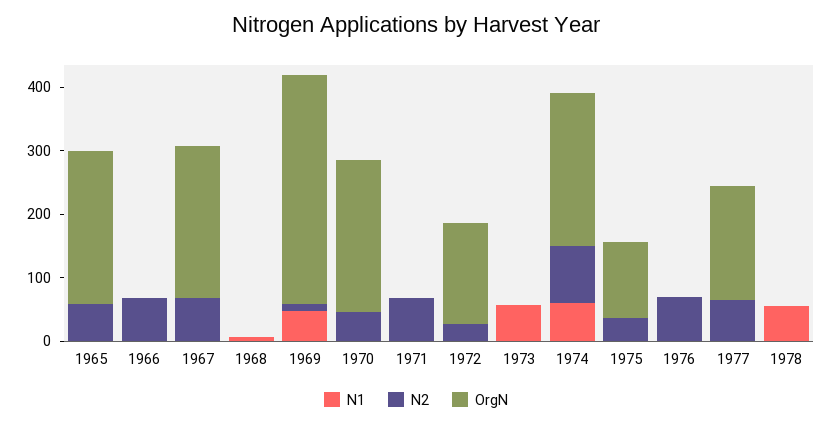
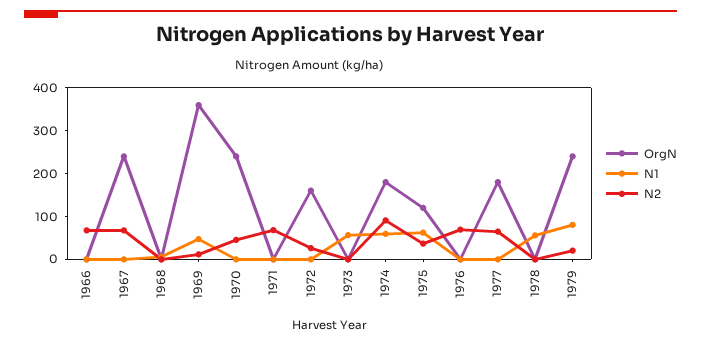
N1, 1965: 0 -> none
N2, 1965: 60 -> none
OrgN, 1965: 240 -> none
OrgN, 1974: 240 -> 180
N1, 1975: 0 -> 60
OrgN, 1979: none -> 240
N1, 1979: none -> 80
N2, 1979: none -> 20

